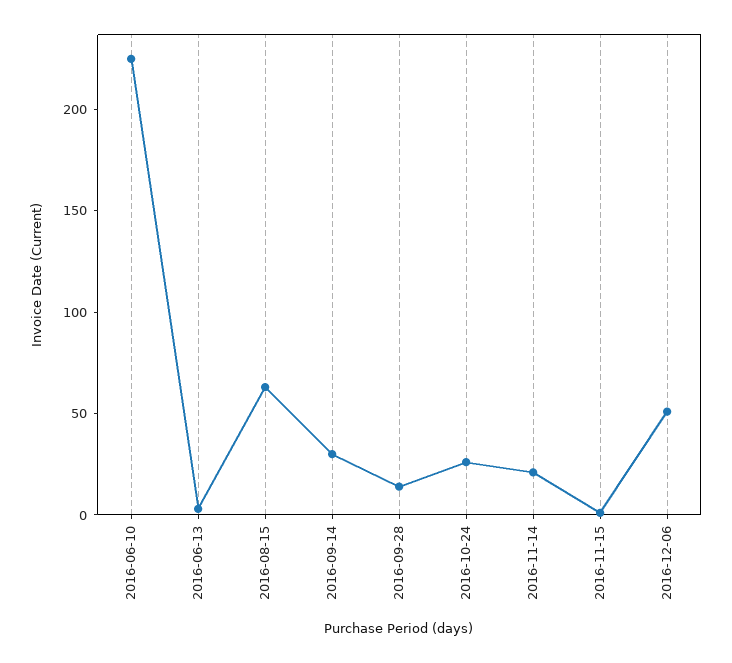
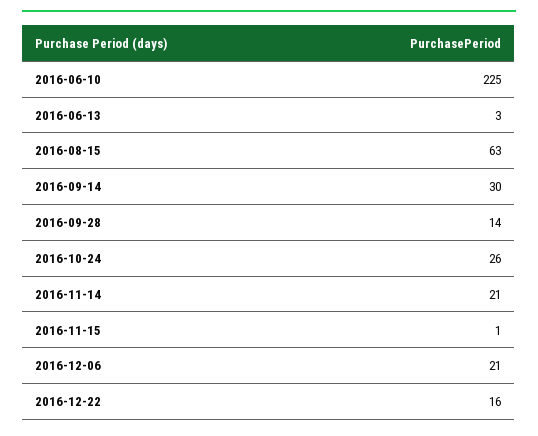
2016-12-06: 50 -> 21
2016-12-22: none -> 16

